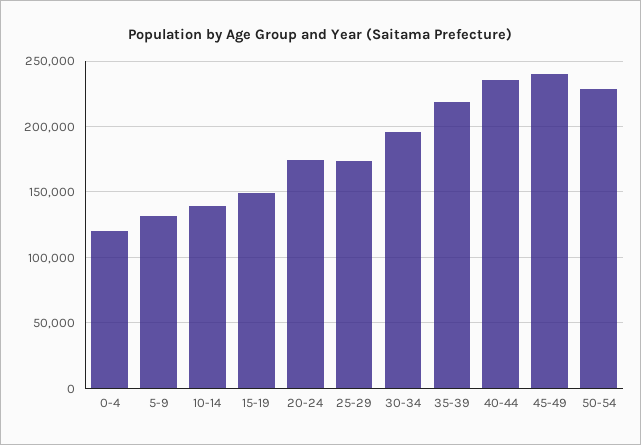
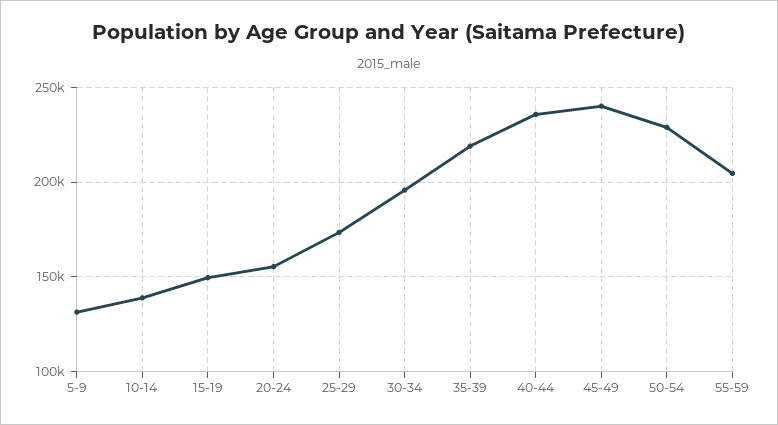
0-4: 120000 -> none
20-24: 175000 -> 155000
55-59: none -> 205000

